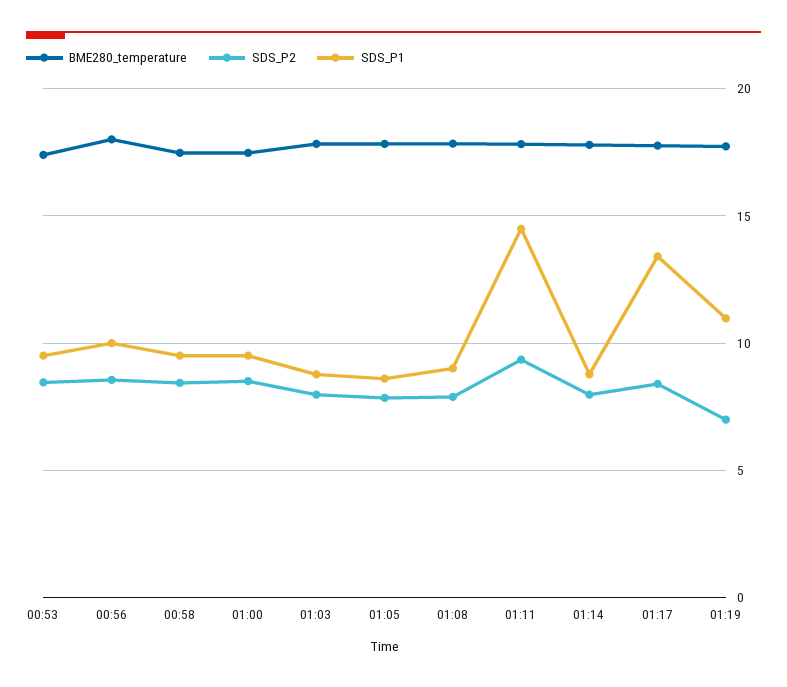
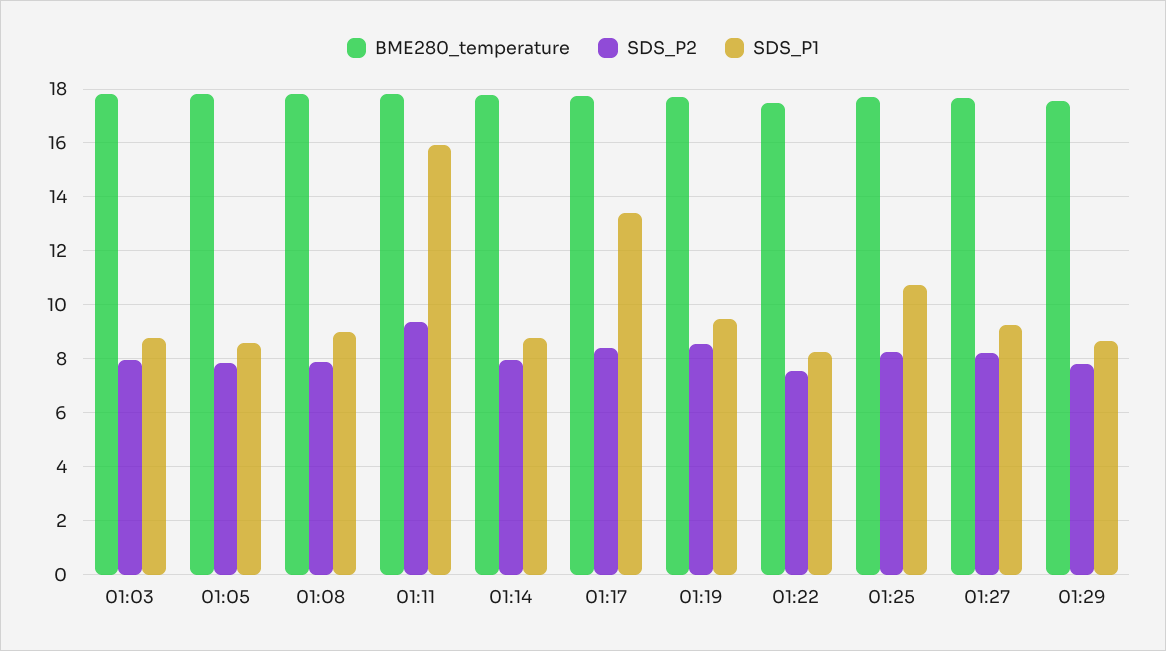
BME280_temperature, 00:53: 17.5 -> none
SDS_P2, 00:53: 8.5 -> none
SDS_P1, 00:53: 9.5 -> none
BME280_temperature, 00:56: 18 -> none
SDS_P2, 00:56: 8.5 -> none
SDS_P1, 00:56: 10 -> none
BME280_temperature, 00:58: 17.5 -> none
SDS_P2, 00:58: 8.5 -> none
SDS_P1, 00:58: 9.5 -> none
BME280_temperature, 01:00: 17.5 -> none
SDS_P2, 01:00: 8.5 -> none
SDS_P1, 01:00: 9.5 -> none
SDS_P1, 01:11: 14.5 -> 16
SDS_P2, 01:19: 7 -> 8.5
SDS_P1, 01:19: 11 -> 9.5
BME280_temperature, 01:22: none -> 17.5
SDS_P2, 01:22: none -> 7.5
SDS_P1, 01:22: none -> 8.25
BME280_temperature, 01:25: none -> 17.75
SDS_P2, 01:25: none -> 8.25
SDS_P1, 01:25: none -> 10.75
BME280_temperature, 01:27: none -> 17.75
SDS_P2, 01:27: none -> 8.25
SDS_P1, 01:27: none -> 9.25
BME280_temperature, 01:29: none -> 17.5
SDS_P2, 01:29: none -> 7.75
SDS_P1, 01:29: none -> 8.75

